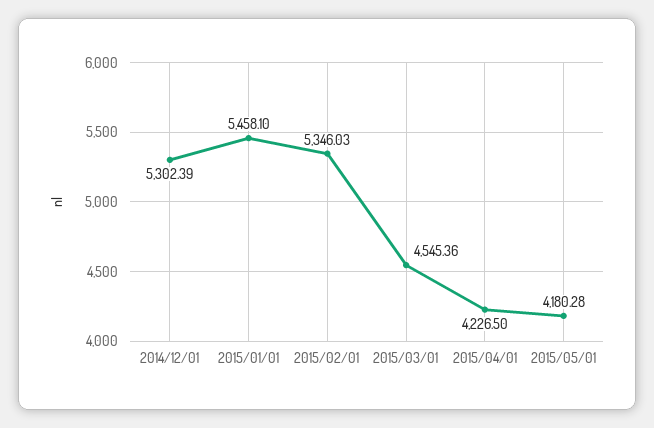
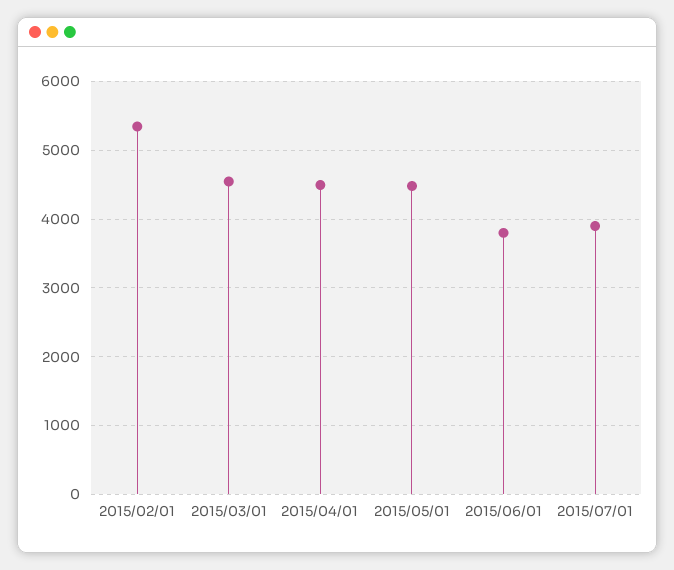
2014/12/01: 5302.39 -> none
2015/01/01: 5458.1 -> none
2015/04/01: 4226.5 -> 4500
2015/05/01: 4180.28 -> 4500
2015/06/01: none -> 3800
2015/07/01: none -> 3900

